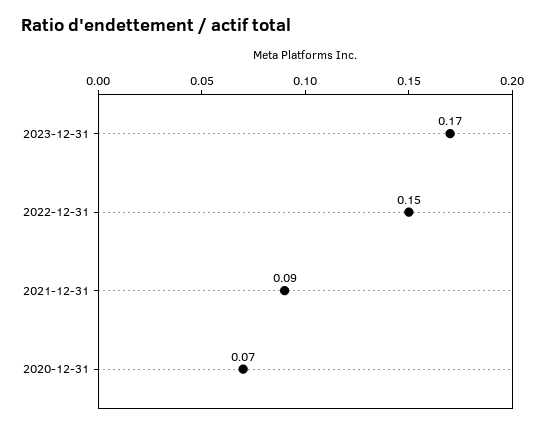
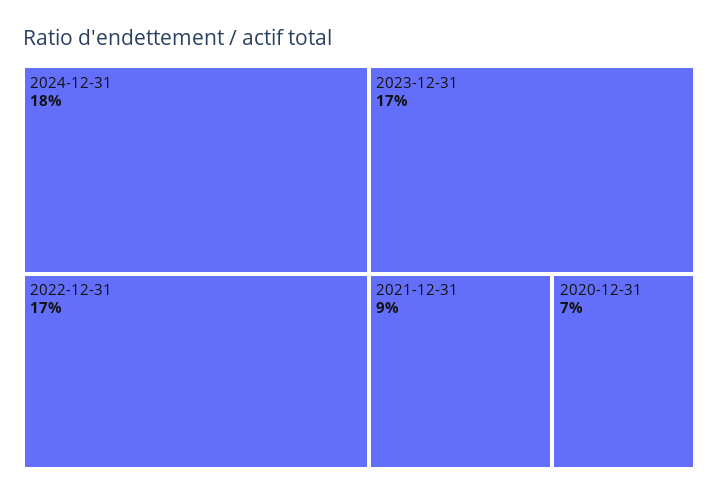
2022-12-31: 0.15 -> 0.17
2024-12-31: none -> 0.18

